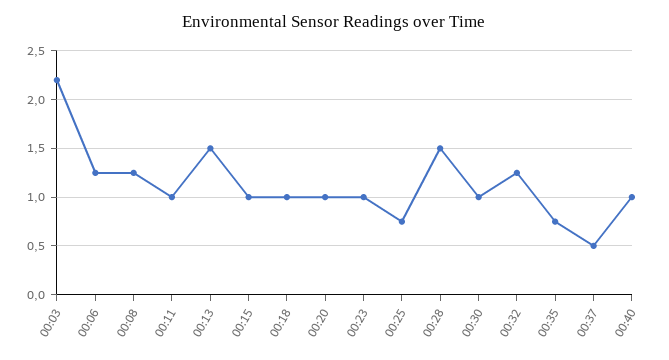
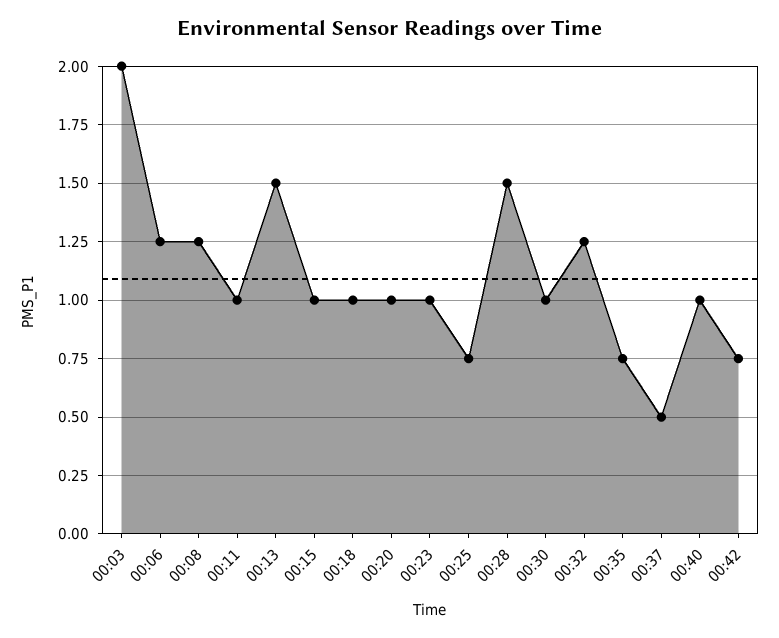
00:03: 2.2 -> 2
00:42: none -> 0.75

